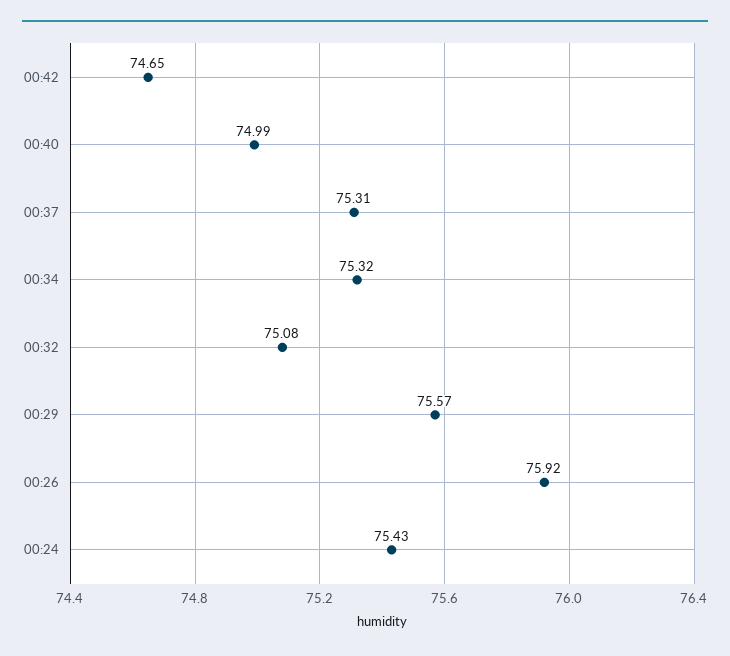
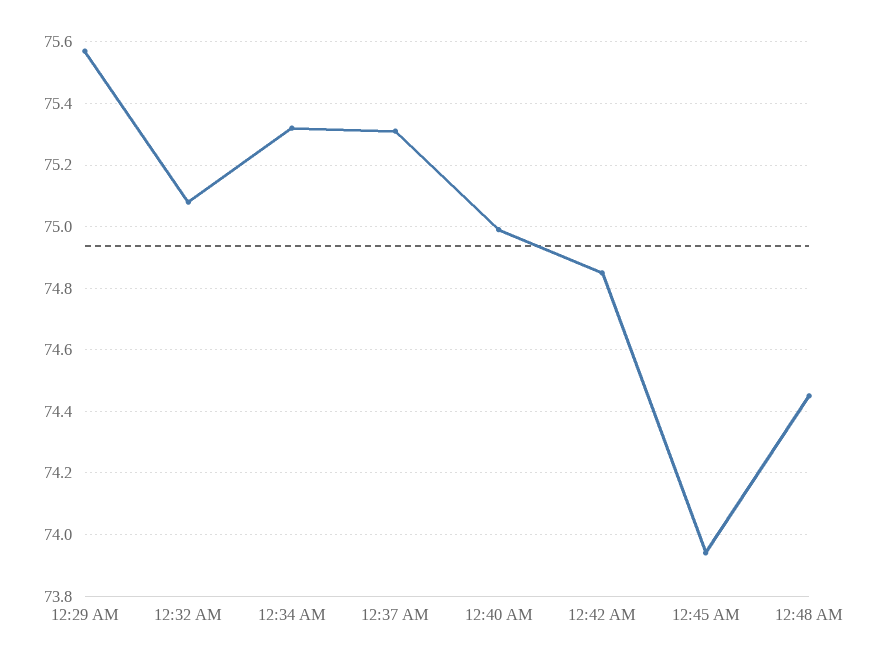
00:42: 74.65 -> 74.85
00:26: 75.92 -> none
00:24: 75.43 -> none
12:45 AM: none -> 73.95
12:48 AM: none -> 74.45

